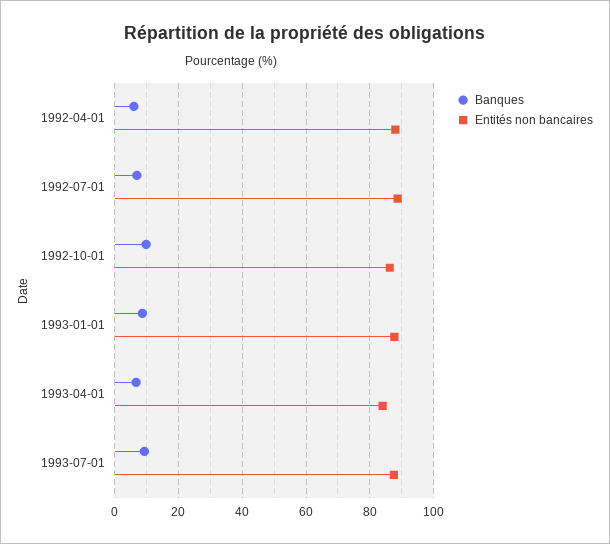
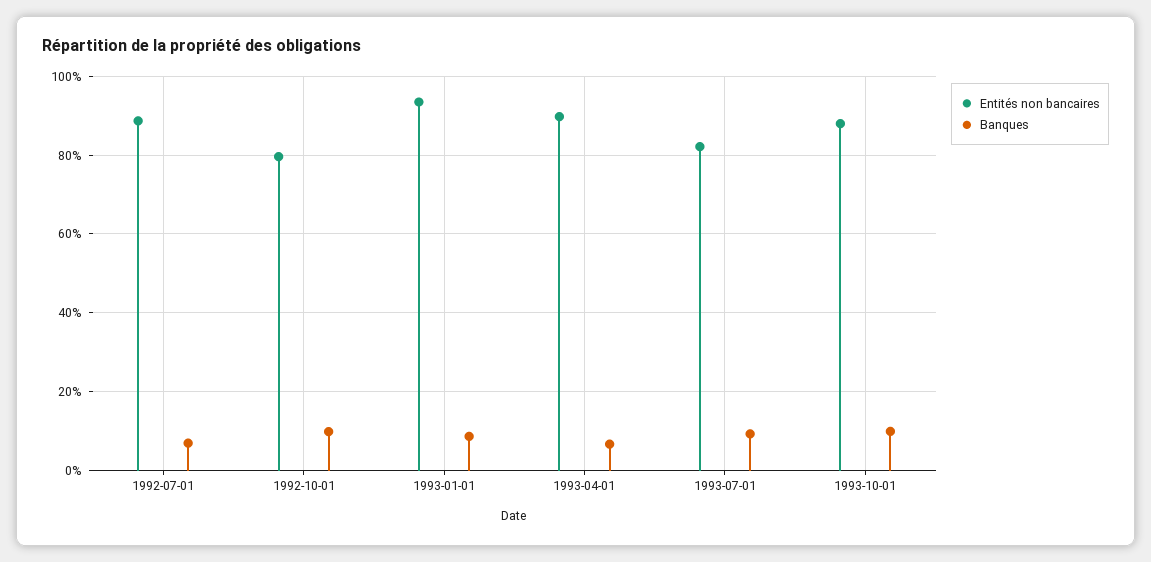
Banques, 1992-04-01: 6 -> none
Entités non bancaires, 1992-04-01: 88 -> none
Entités non bancaires, 1992-10-01: 86 -> 80
Entités non bancaires, 1993-01-01: 88 -> 94
Entités non bancaires, 1993-04-01: 84 -> 90
Entités non bancaires, 1993-07-01: 88 -> 82
Entités non bancaires, 1993-10-01: none -> 88
Banques, 1993-10-01: none -> 10

